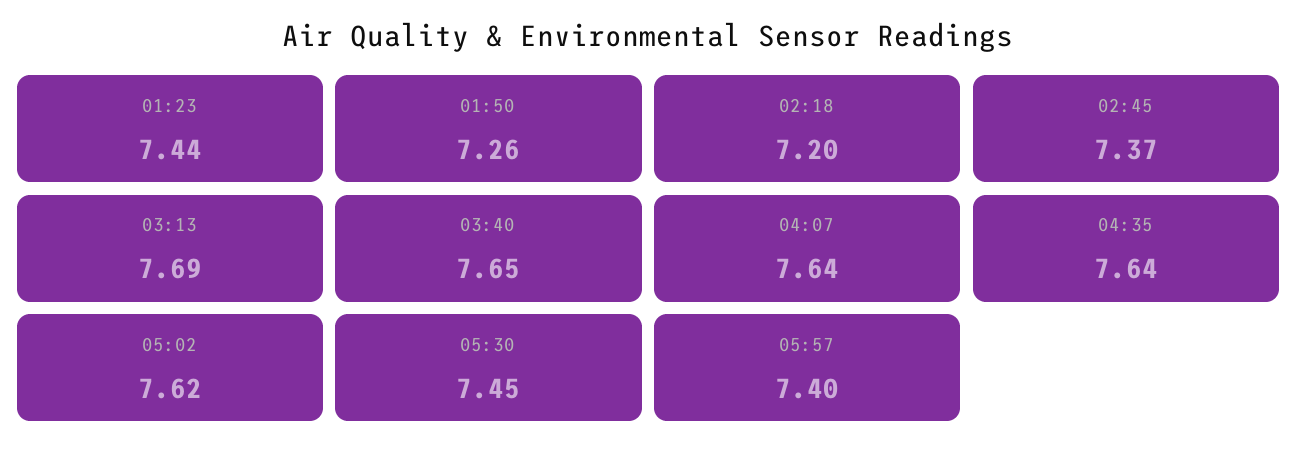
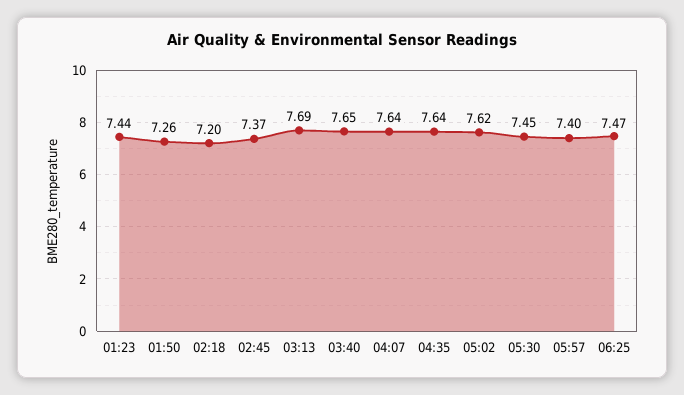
06:25: none -> 7.47

